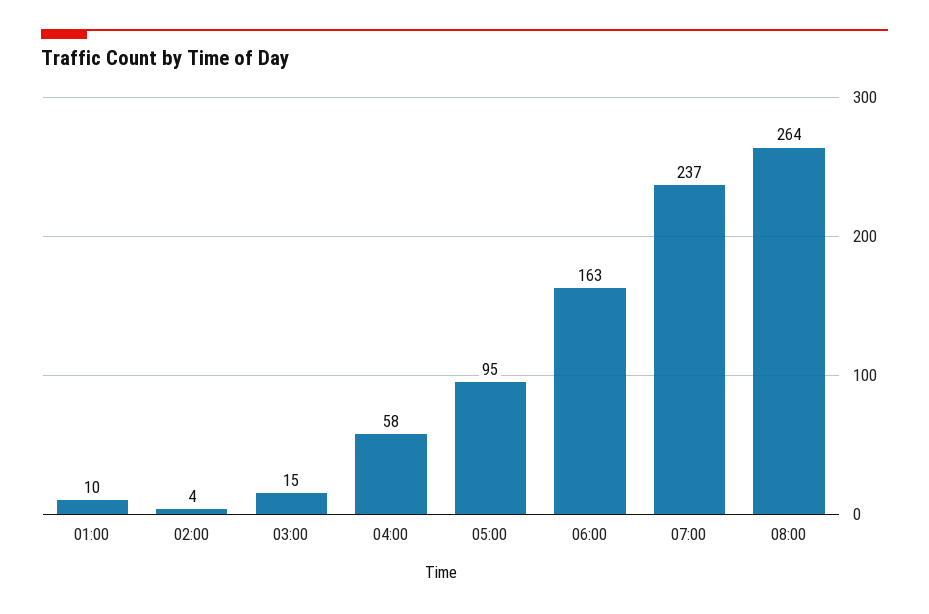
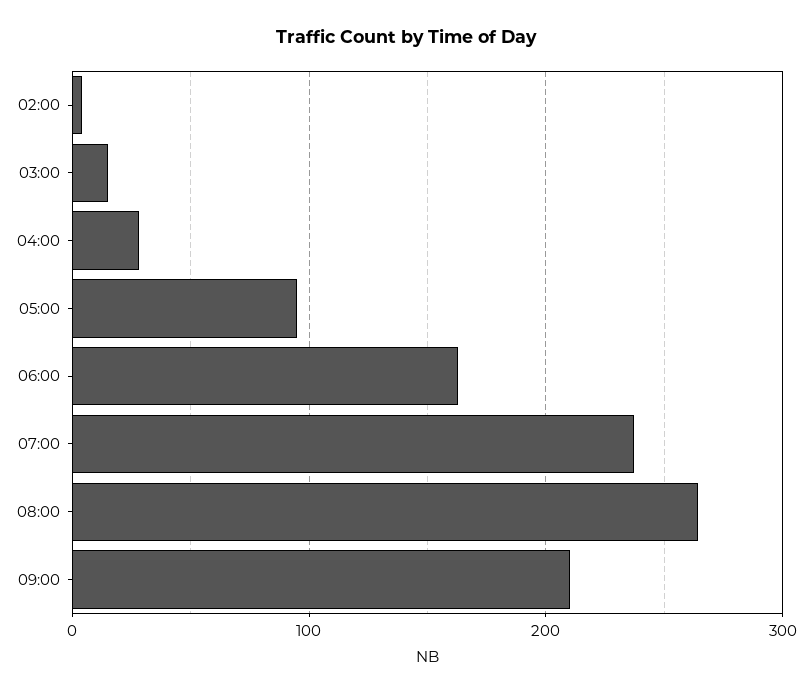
01:00: 10 -> none
04:00: 58 -> 30
09:00: none -> 210

